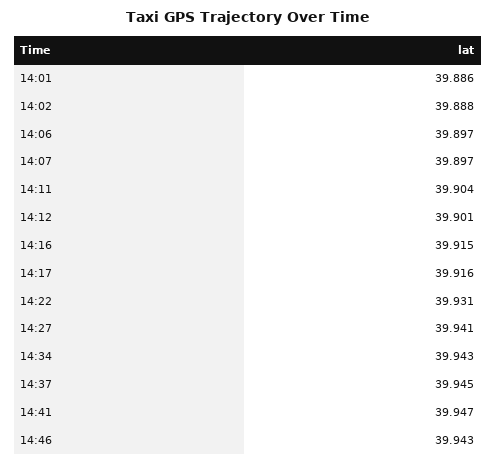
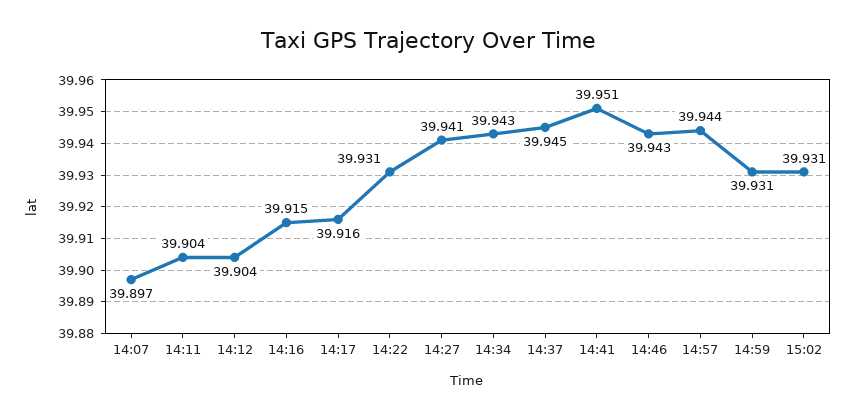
14:01: 39.886 -> none
14:02: 39.888 -> none
14:06: 39.897 -> none
14:12: 39.901 -> 39.904
14:41: 39.947 -> 39.951
14:57: none -> 39.944
14:59: none -> 39.931
15:02: none -> 39.931

